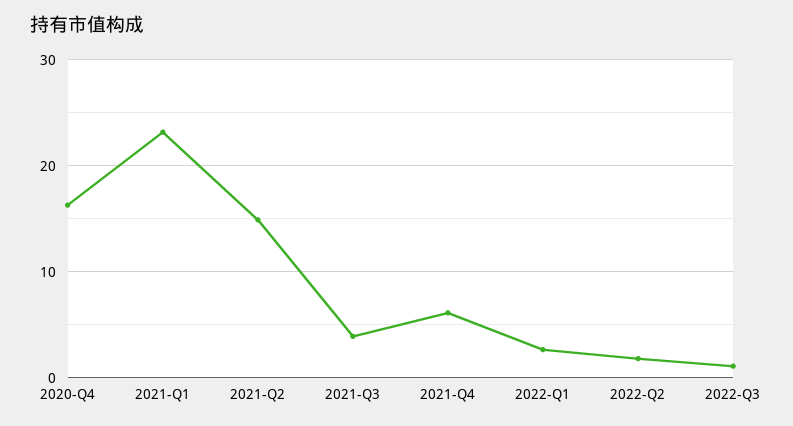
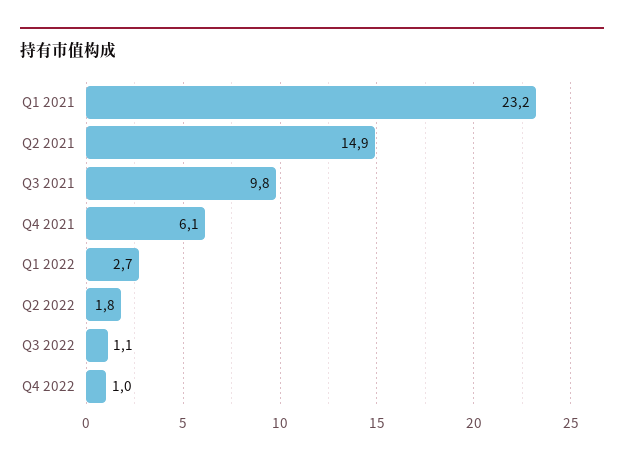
2020-Q4: 16 -> none
2021-Q3: 4 -> 9.8
Q4 2022: none -> 1

